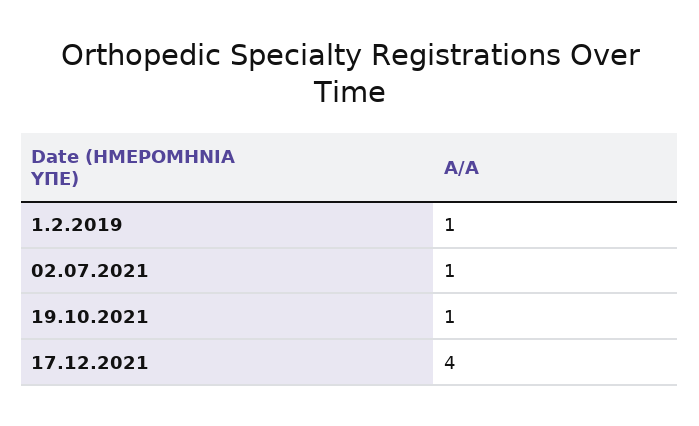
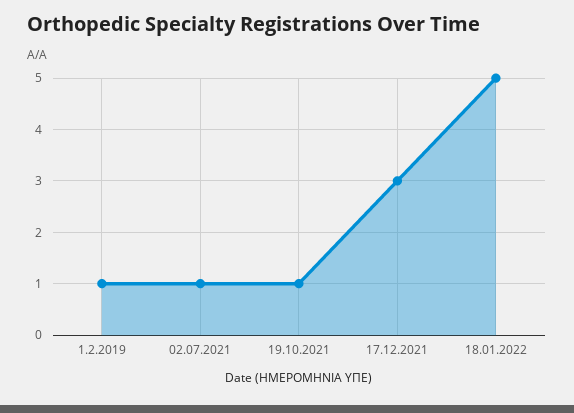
17.12.2021: 4 -> 3
18.01.2022: none -> 5

